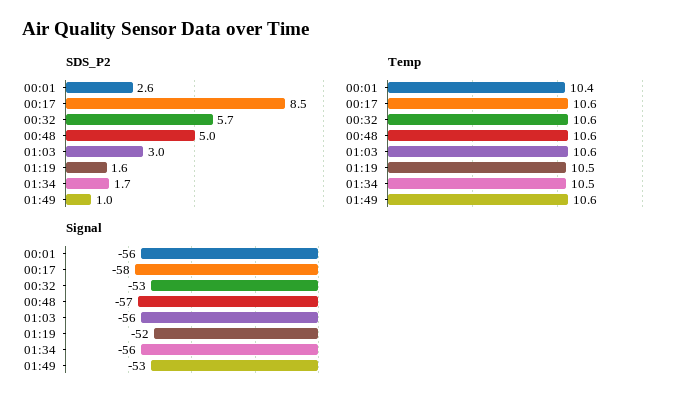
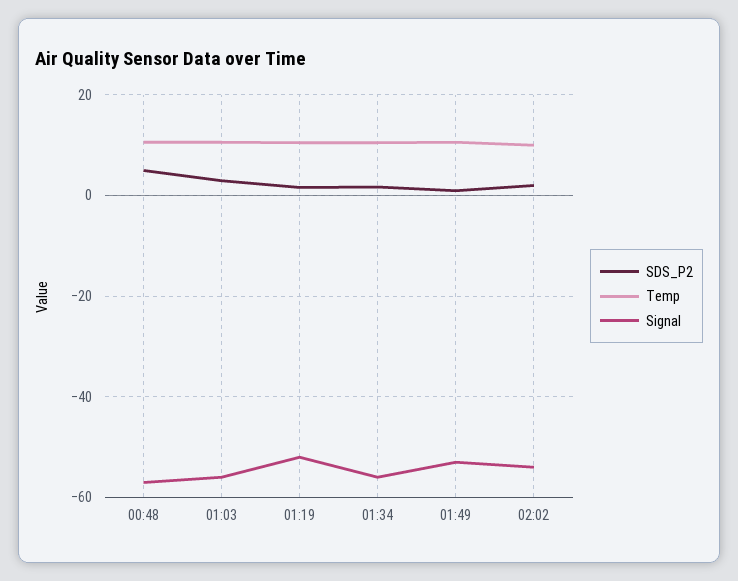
SDS_P2, 00:01: 2.6 -> none
SDS_P2, 00:17: 8.5 -> none
SDS_P2, 00:32: 5.7 -> none
Temp, 00:01: 10.4 -> none
Temp, 00:17: 10.6 -> none
Temp, 00:32: 10.6 -> none
Signal, 00:01: -56 -> none
Signal, 00:17: -58 -> none
Signal, 00:32: -53 -> none
SDS_P2, 02:02: none -> 2
Temp, 02:02: none -> 10
Signal, 02:02: none -> -54

